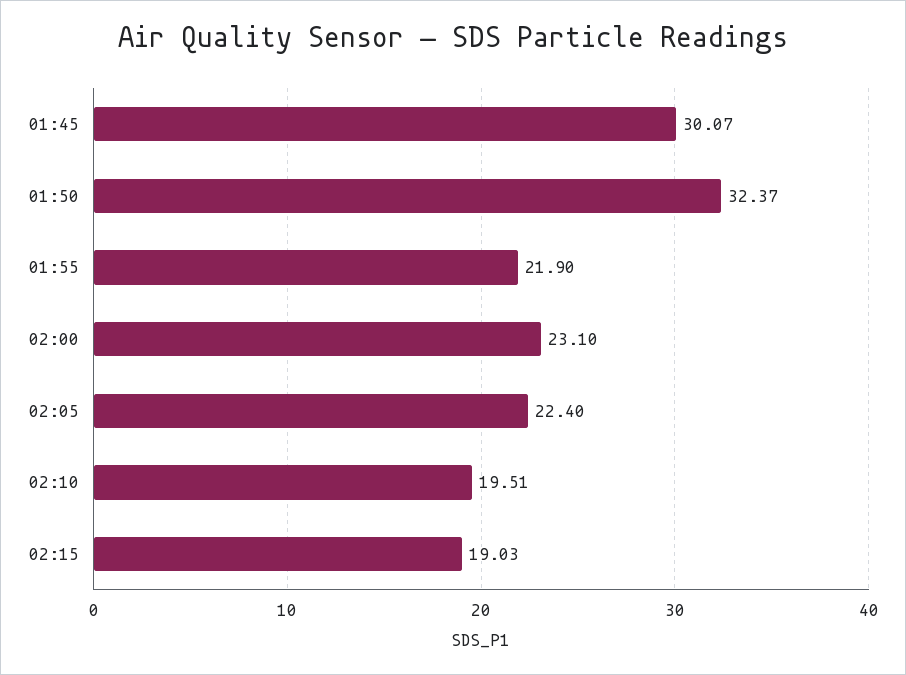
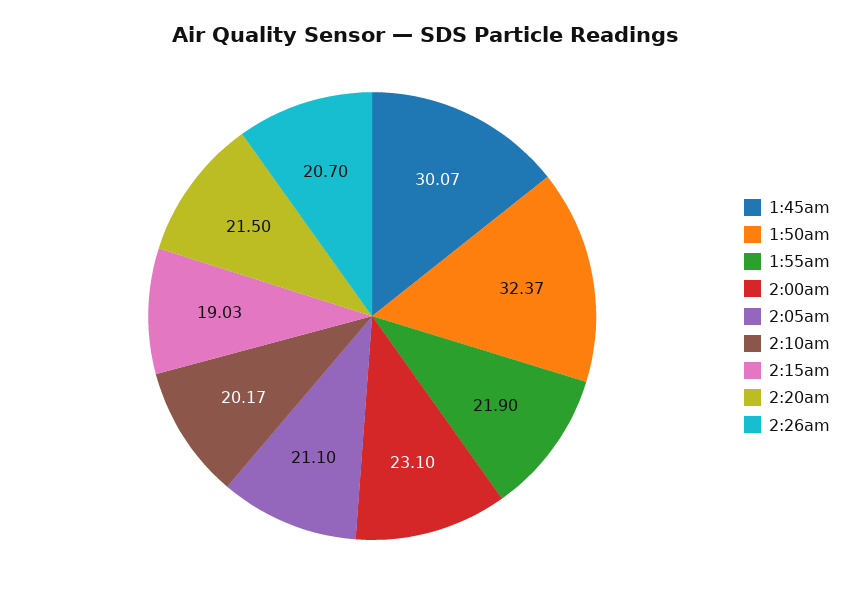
02:05: 22.4 -> 21.1
02:10: 19.51 -> 20.17
2:20am: none -> 21.5
2:26am: none -> 20.7

